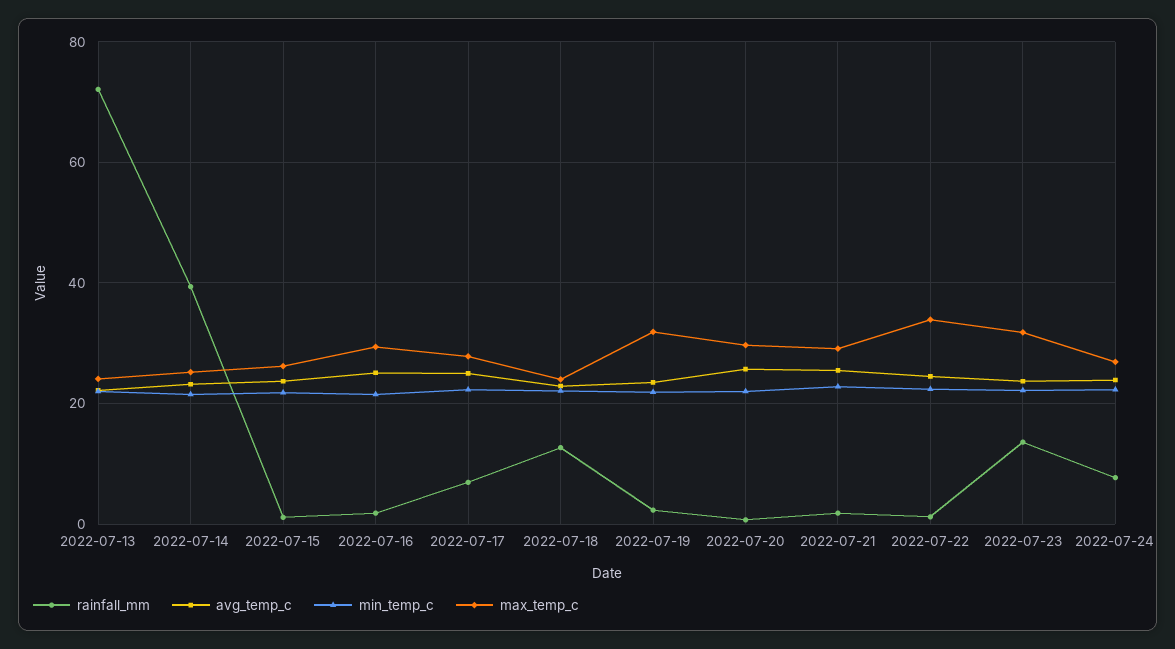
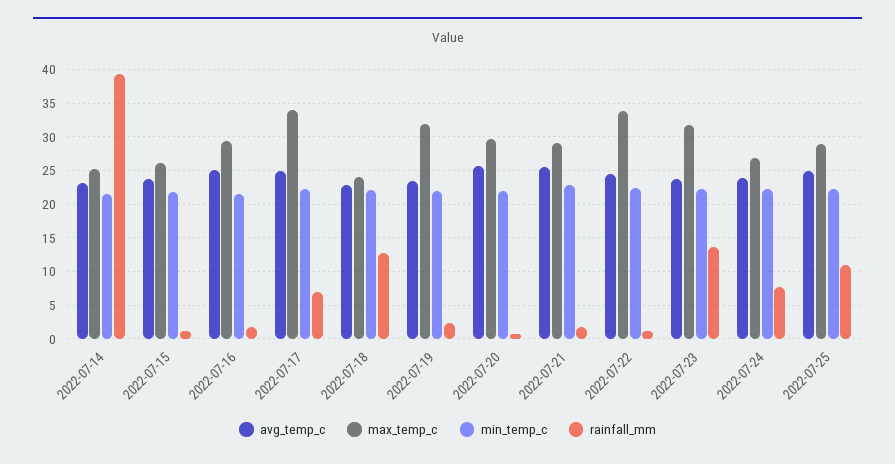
rainfall_mm, 2022-07-13: 72 -> none
avg_temp_c, 2022-07-13: 22 -> none
min_temp_c, 2022-07-13: 22 -> none
max_temp_c, 2022-07-13: 24 -> none
max_temp_c, 2022-07-17: 28 -> 34
avg_temp_c, 2022-07-25: none -> 25
max_temp_c, 2022-07-25: none -> 29
min_temp_c, 2022-07-25: none -> 22
rainfall_mm, 2022-07-25: none -> 11

